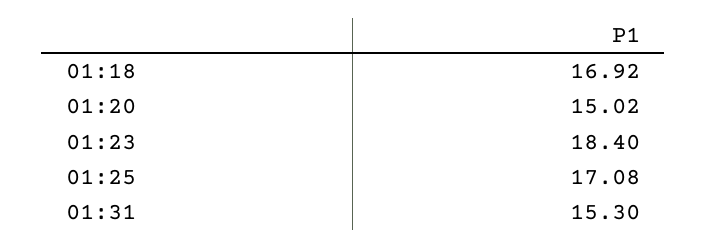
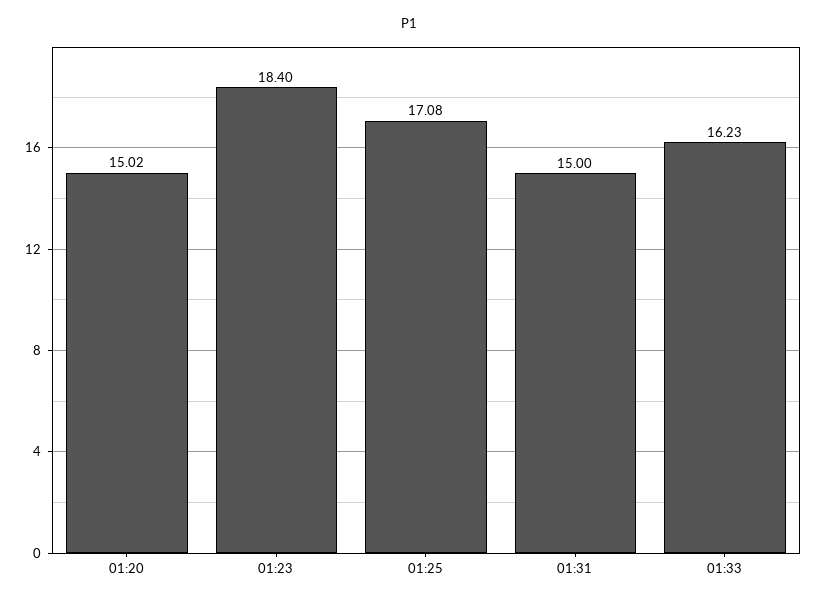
01:18: 16.92 -> none
01:31: 15.3 -> 15
01:33: none -> 16.23

